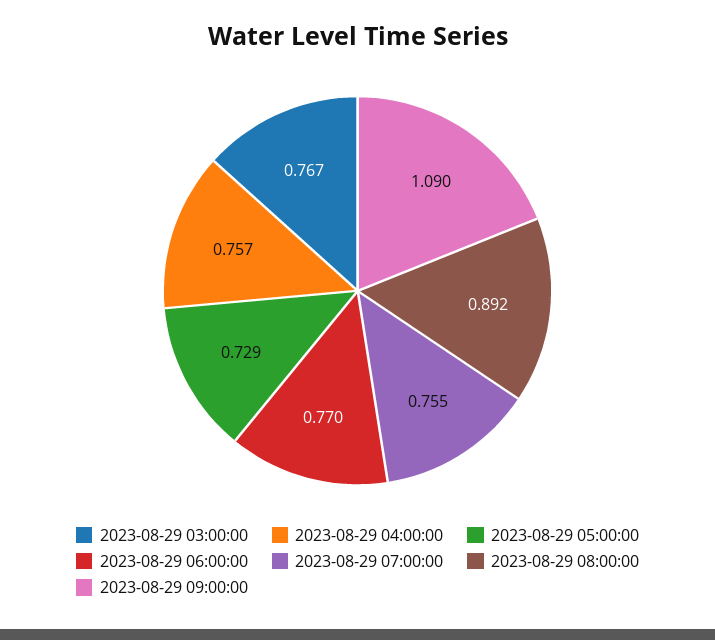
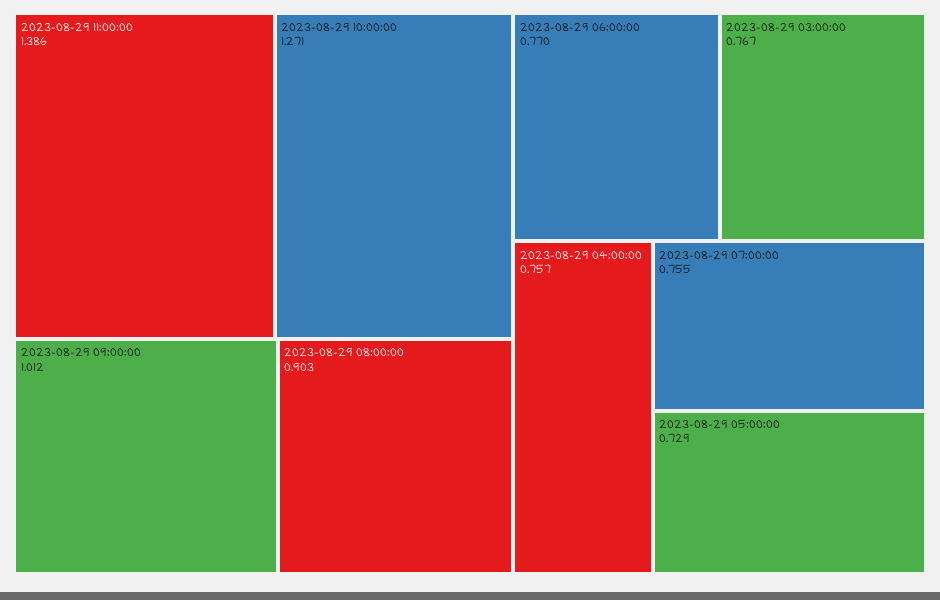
2023-08-29 08:00:00: 0.892 -> 0.903
2023-08-29 09:00:00: 1.09 -> 1.012
2023-08-29 11:00:00: none -> 1.386
2023-08-29 10:00:00: none -> 1.271

